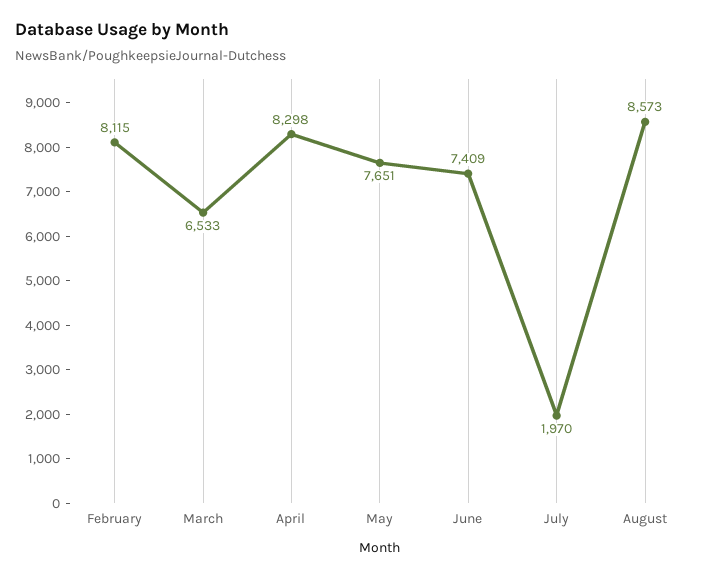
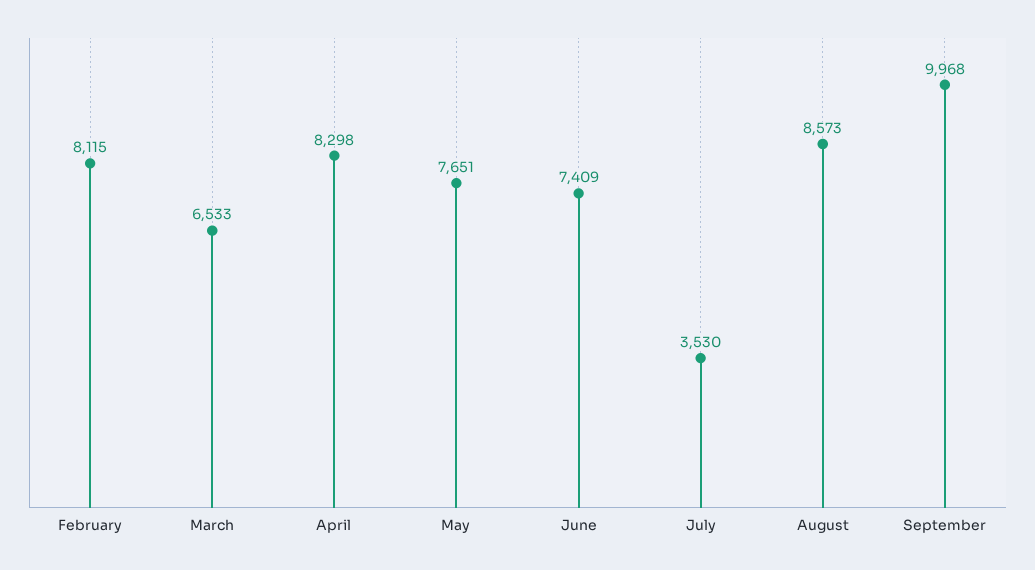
July: 1970 -> 3530
September: none -> 9968

